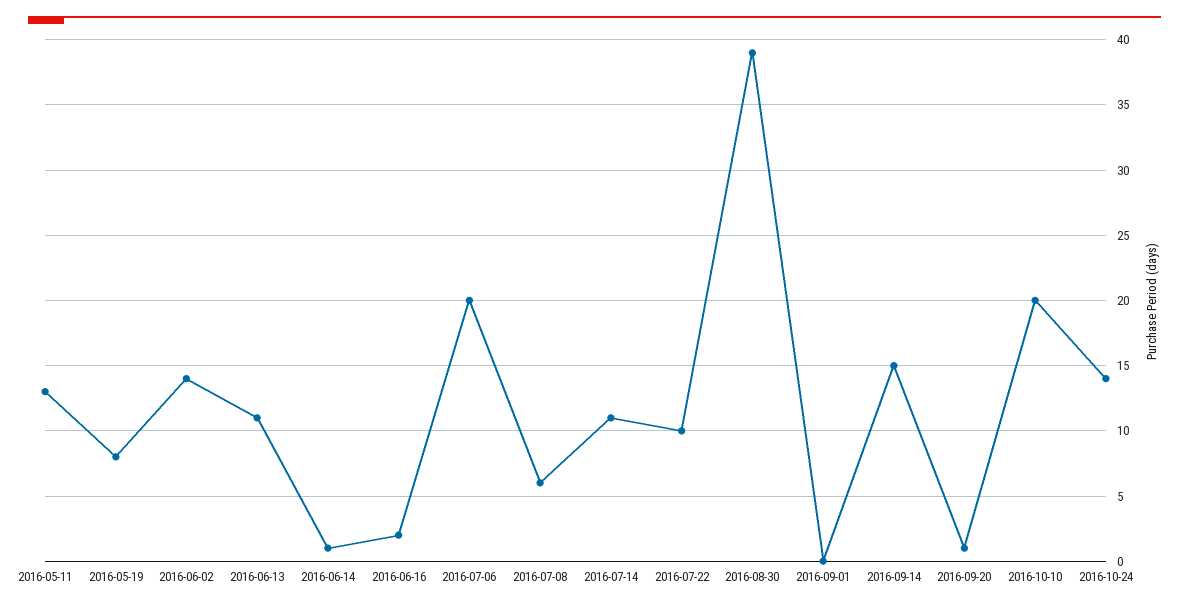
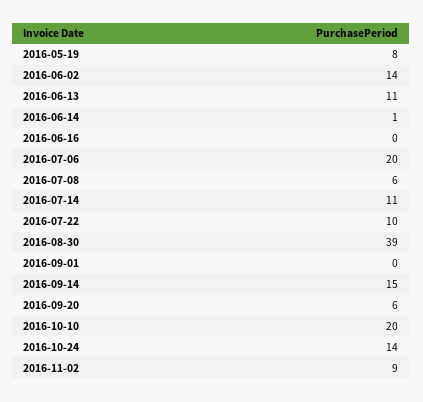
2016-05-11: 13 -> none
2016-06-16: 2 -> 0
2016-09-20: 1 -> 6
2016-11-02: none -> 9

